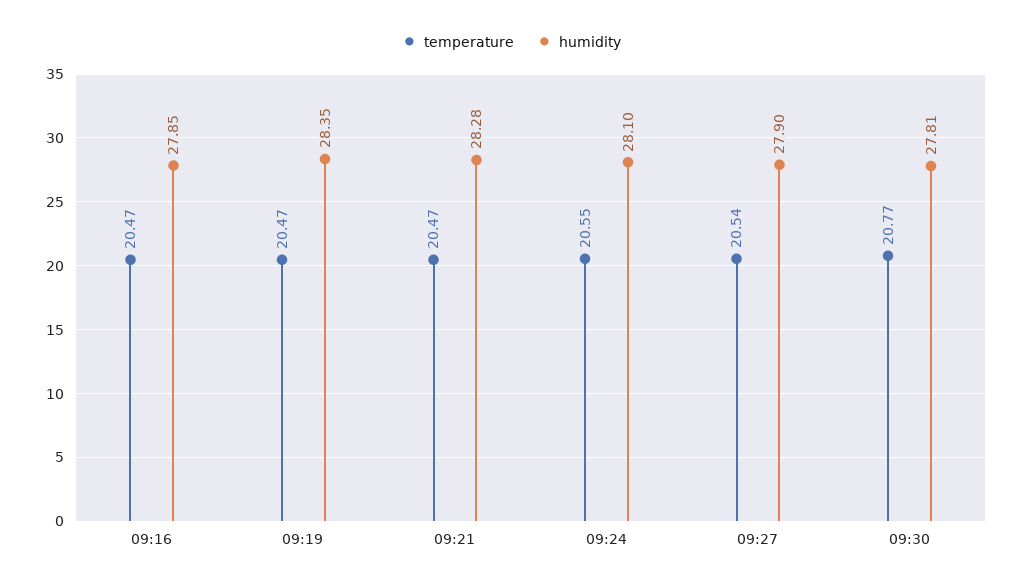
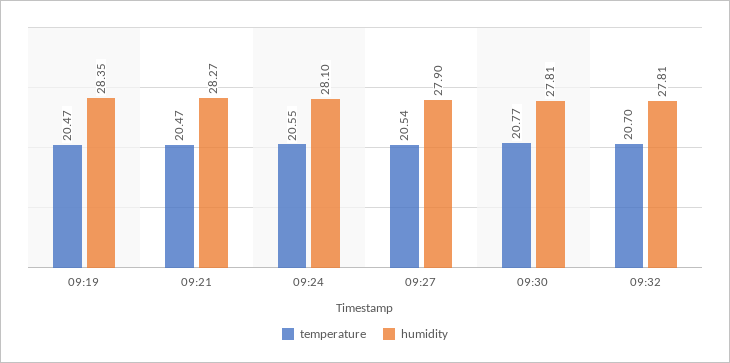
temperature, 09:16: 20.47 -> none
humidity, 09:16: 27.85 -> none
humidity, 09:21: 28.28 -> 28.27
temperature, 09:32: none -> 20.7
humidity, 09:32: none -> 27.81

